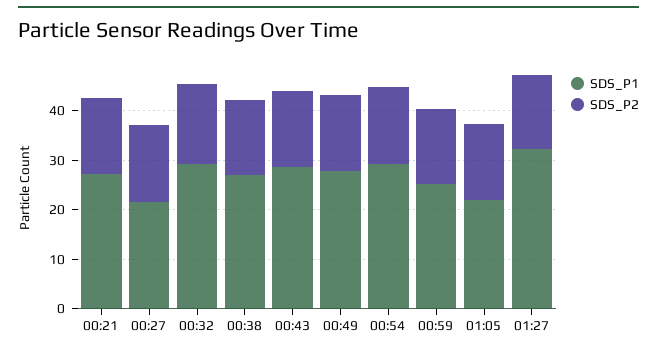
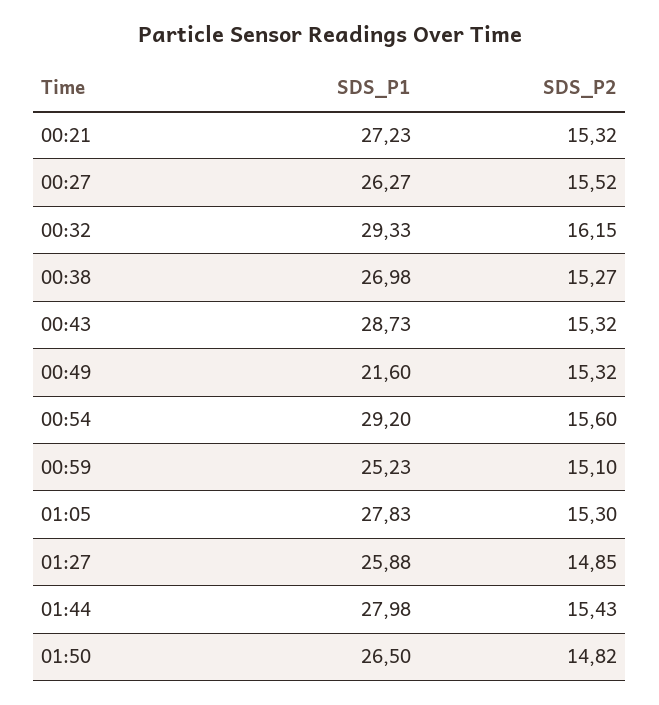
SDS_P1, 00:27: 22 -> 26.27
SDS_P1, 00:49: 28 -> 21.6
SDS_P1, 01:05: 22 -> 27.83
SDS_P1, 01:27: 32 -> 25.88
SDS_P1, 01:44: none -> 27.98
SDS_P2, 01:44: none -> 15.43
SDS_P1, 01:50: none -> 26.5
SDS_P2, 01:50: none -> 14.82

